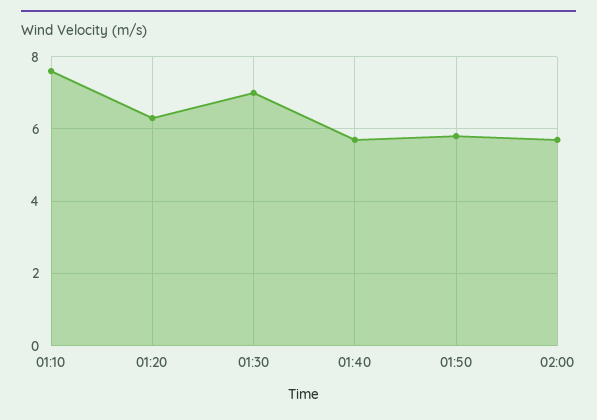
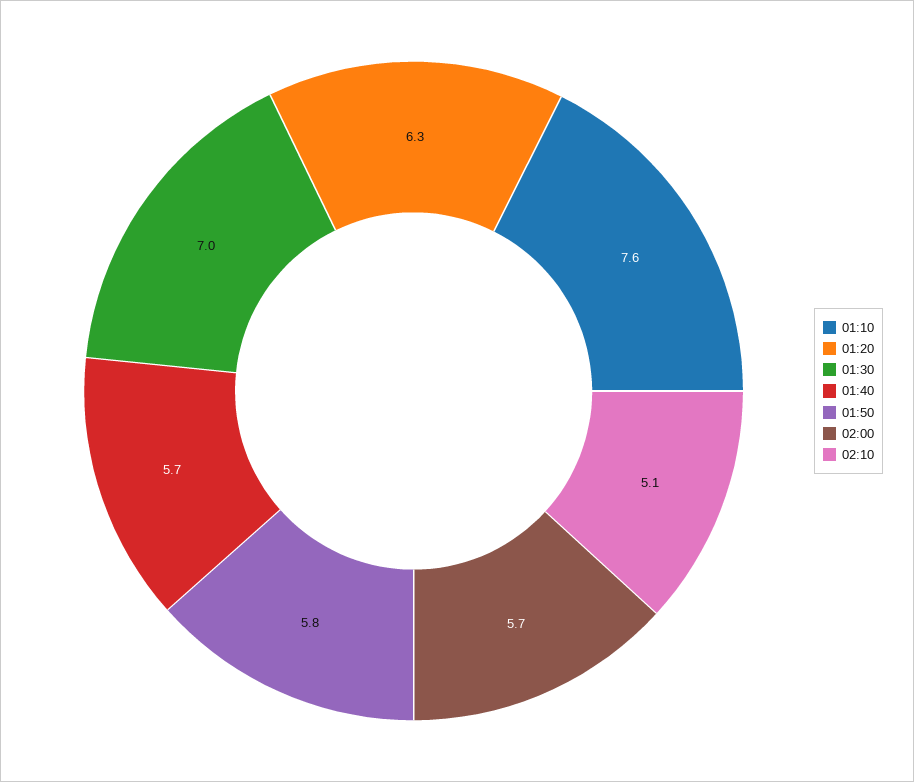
02:10: none -> 5.1

